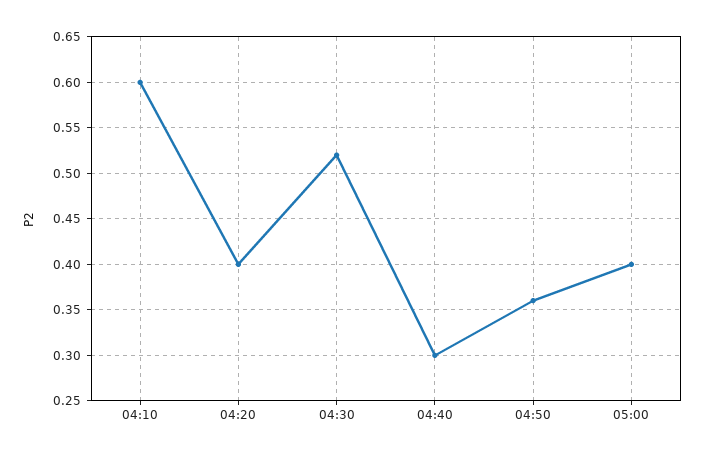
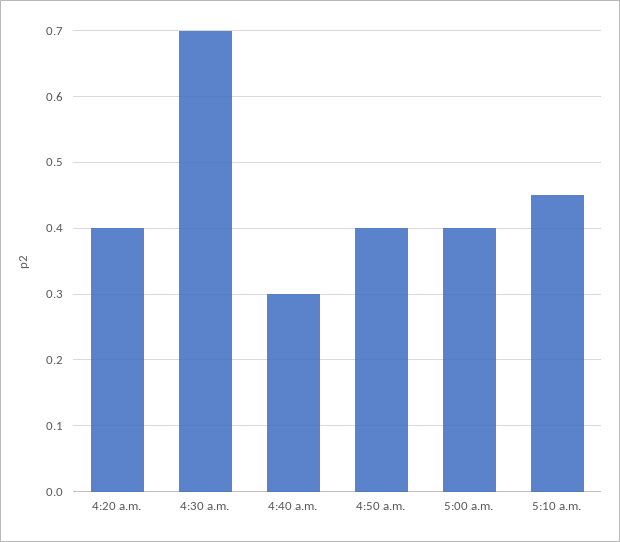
04:10: 0.6 -> none
04:30: 0.52 -> 0.7
04:50: 0.36 -> 0.4
5:10 a.m.: none -> 0.45

